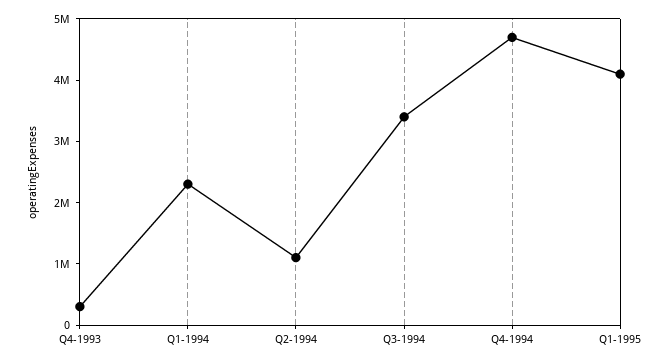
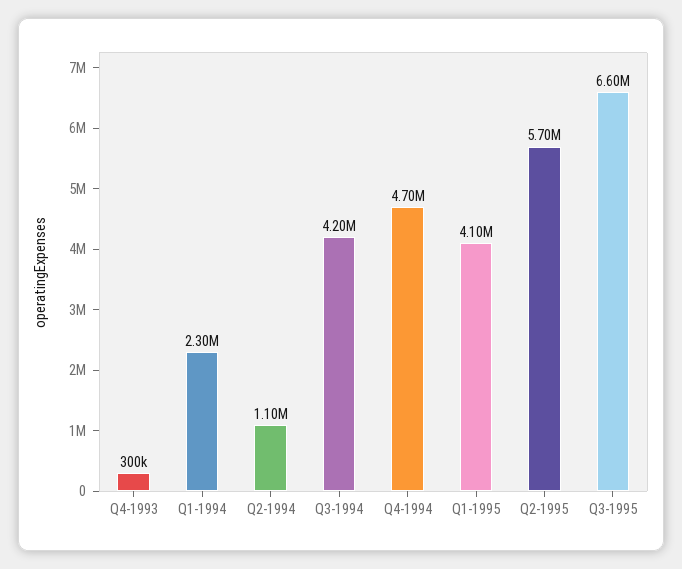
Q3-1994: 3400000 -> 4200000
Q2-1995: none -> 5700000
Q3-1995: none -> 6600000

